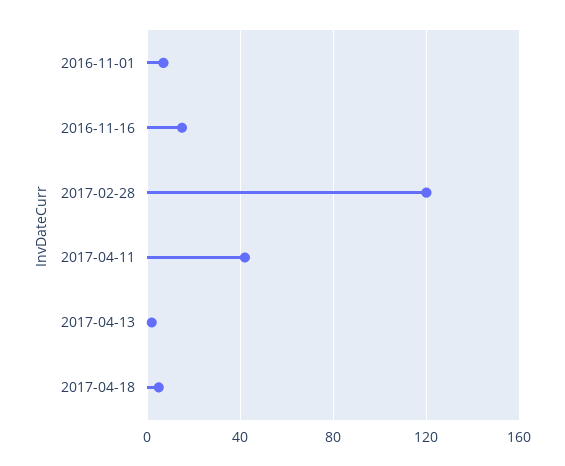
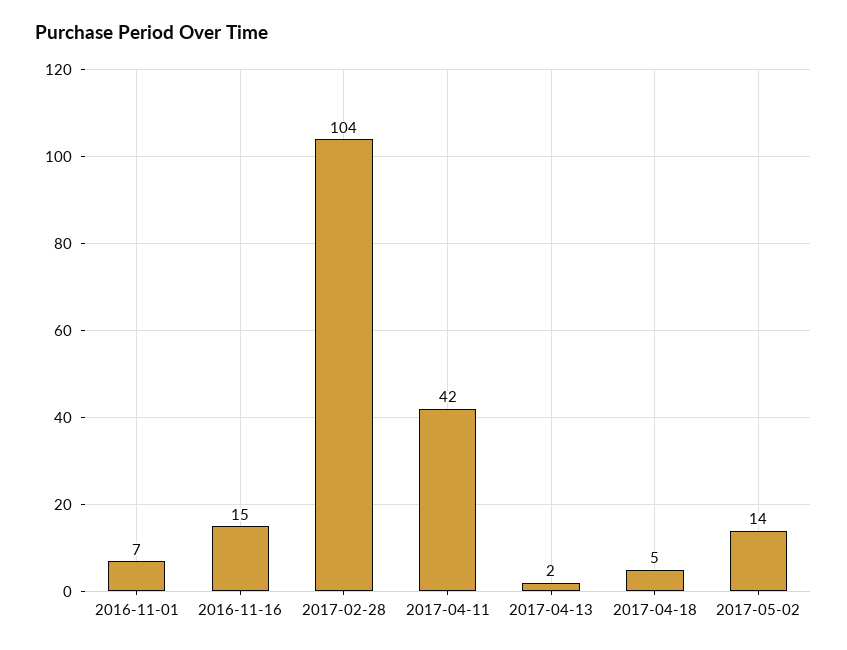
2017-02-28: 120 -> 104
2017-05-02: none -> 14

